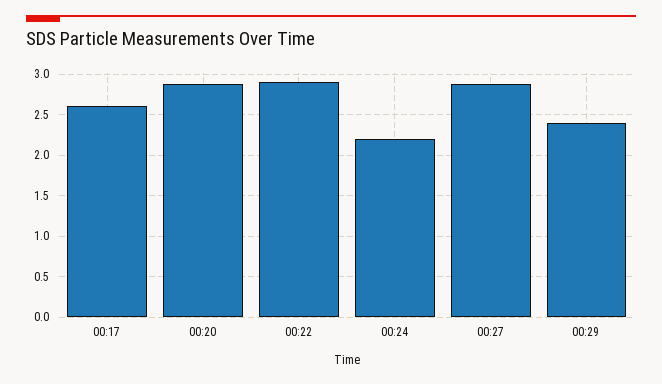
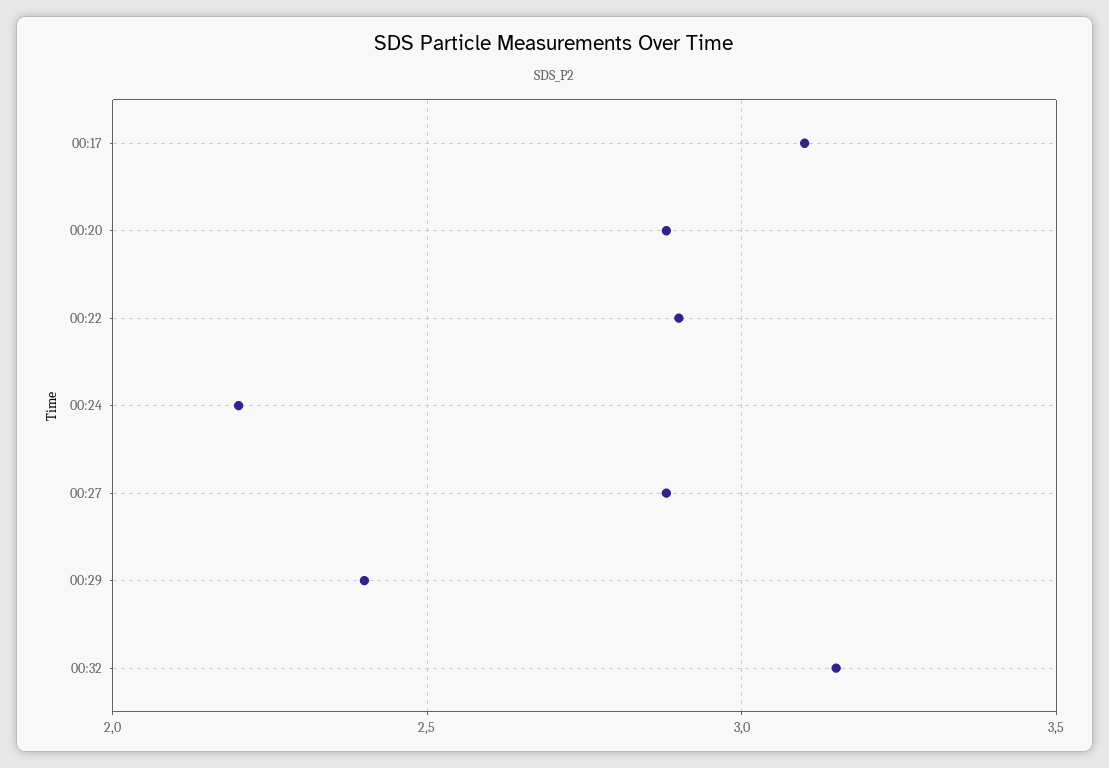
00:17: 2.6 -> 3.1
00:32: none -> 3.15

